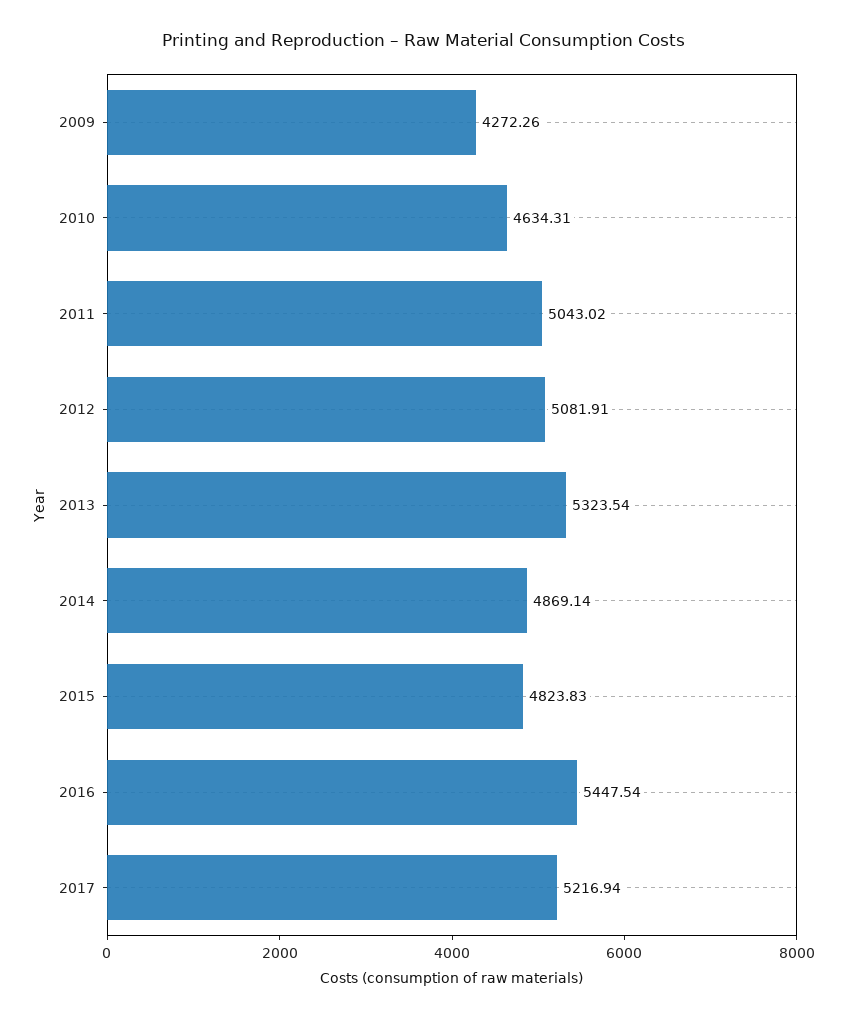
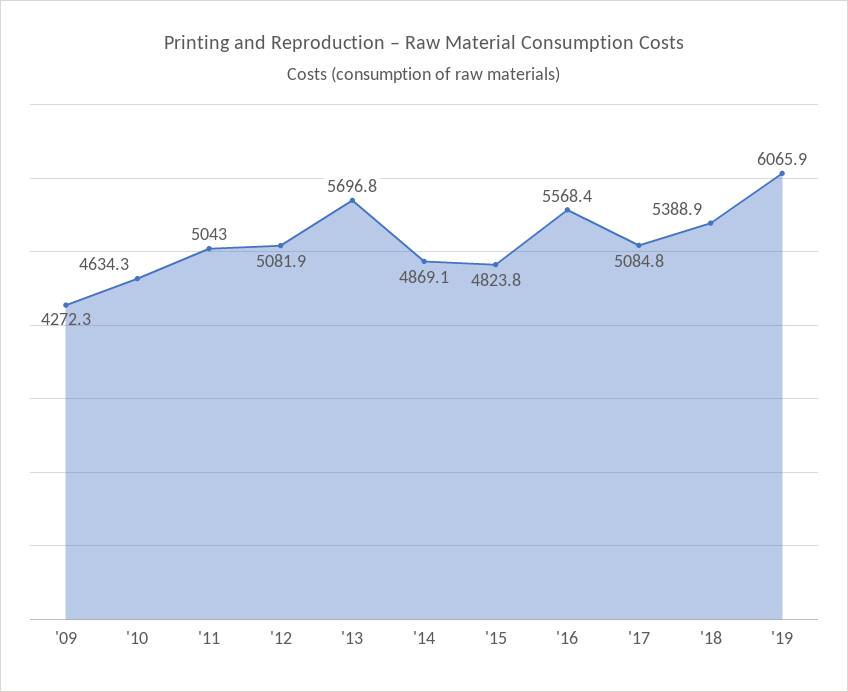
2013: 5323.54 -> 5696.8
2016: 5447.54 -> 5568.4
2017: 5216.94 -> 5084.8
'18: none -> 5388.9
'19: none -> 6065.9

